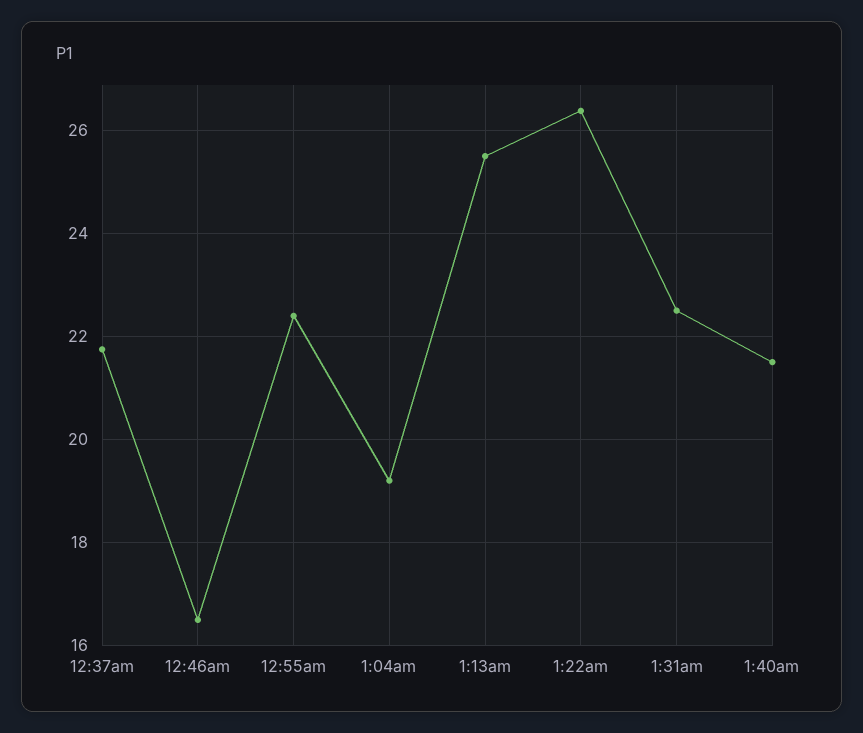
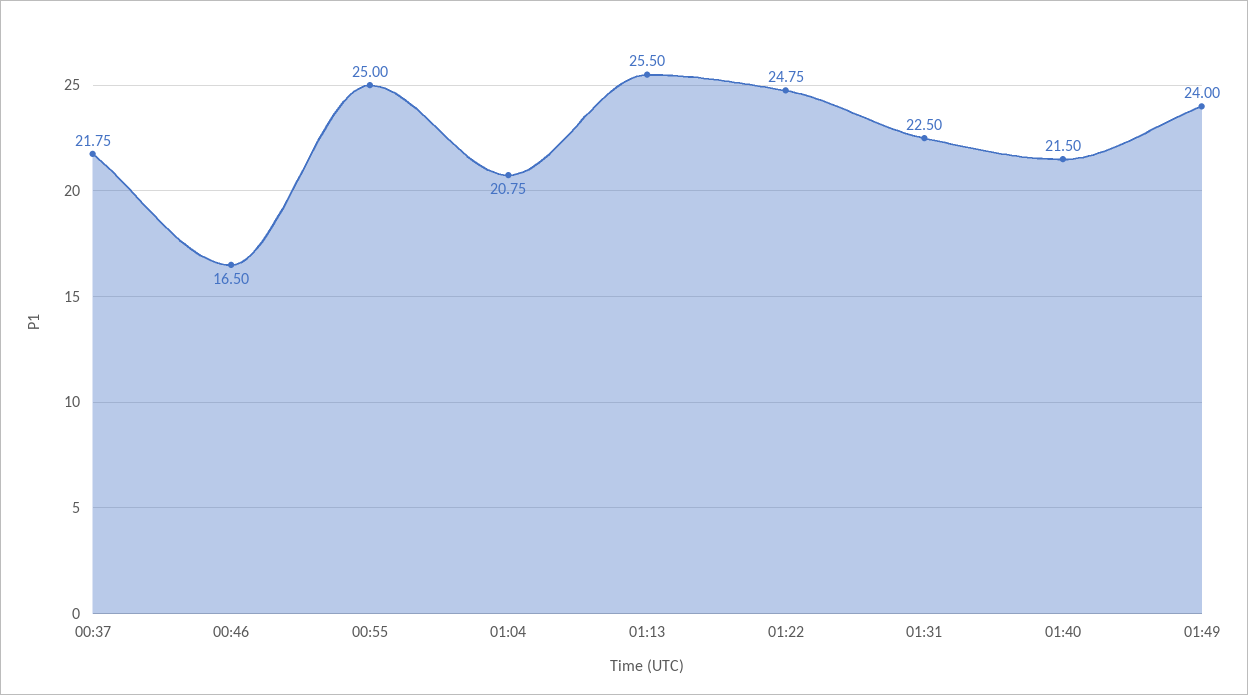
12:55am: 22.4 -> 25
1:04am: 19.2 -> 20.75
1:22am: 26.4 -> 24.75
01:49: none -> 24

